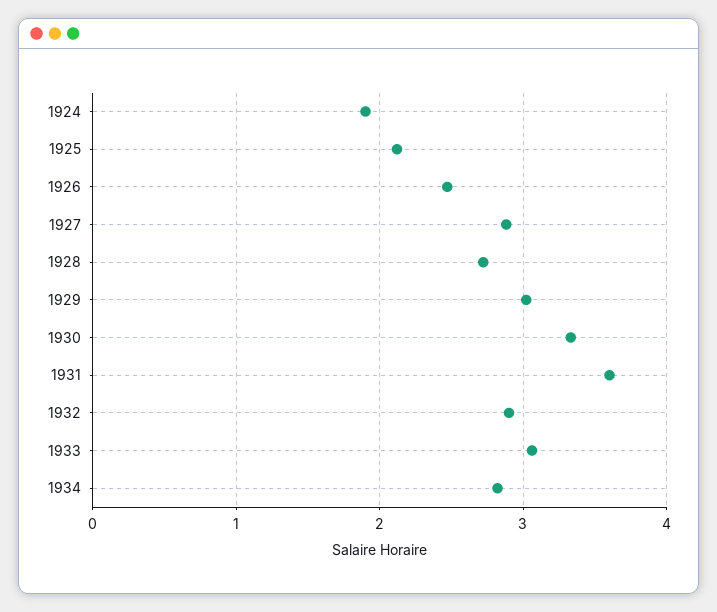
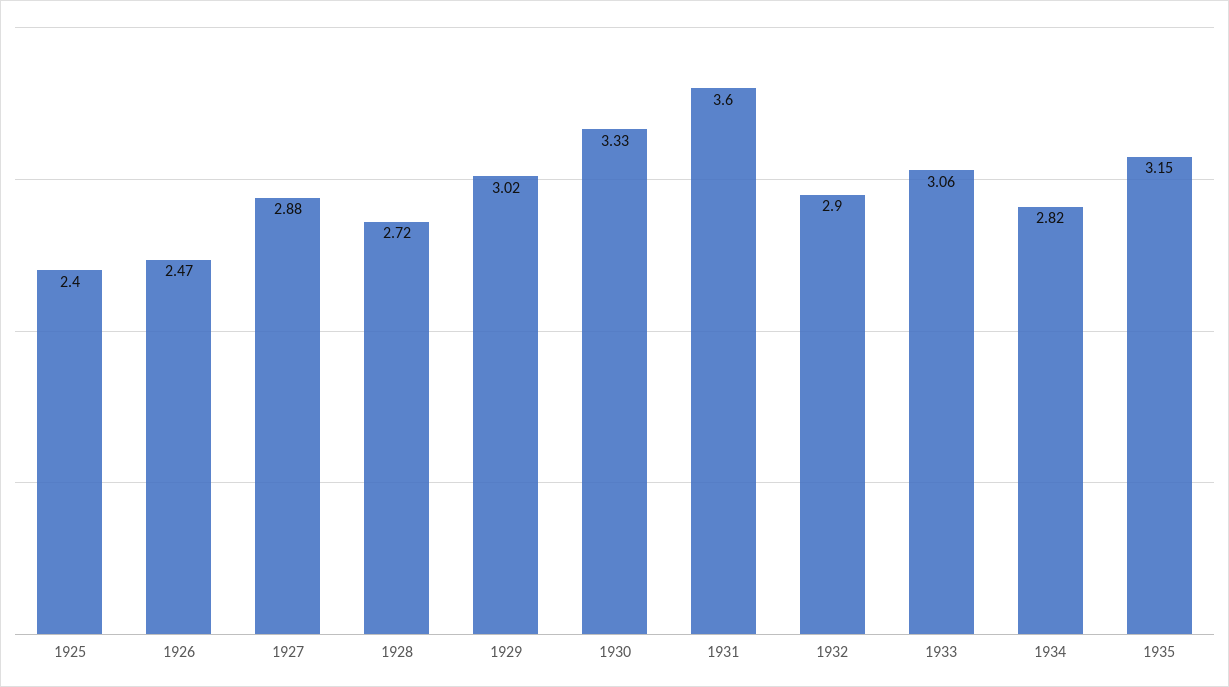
1924: 1.9 -> none
1925: 2.1 -> 2.4
1935: none -> 3.15

